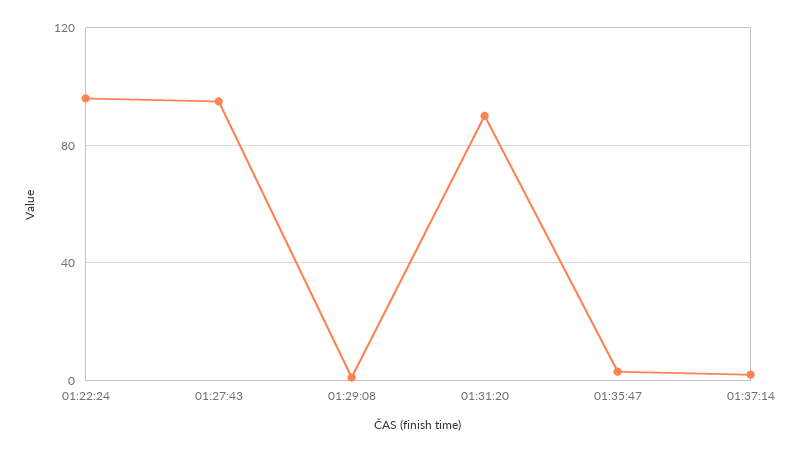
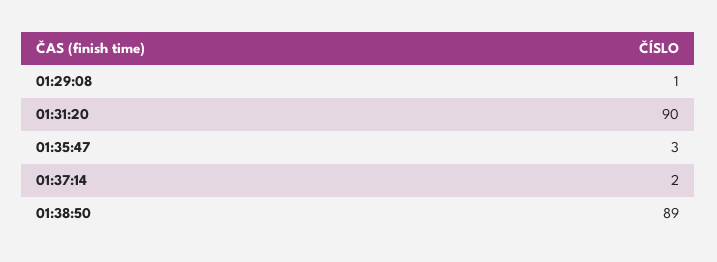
01:22:24: 95 -> none
01:27:43: 95 -> none
01:38:50: none -> 89

